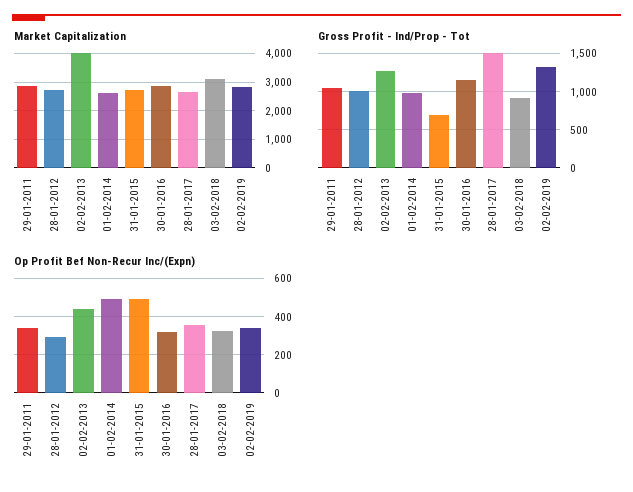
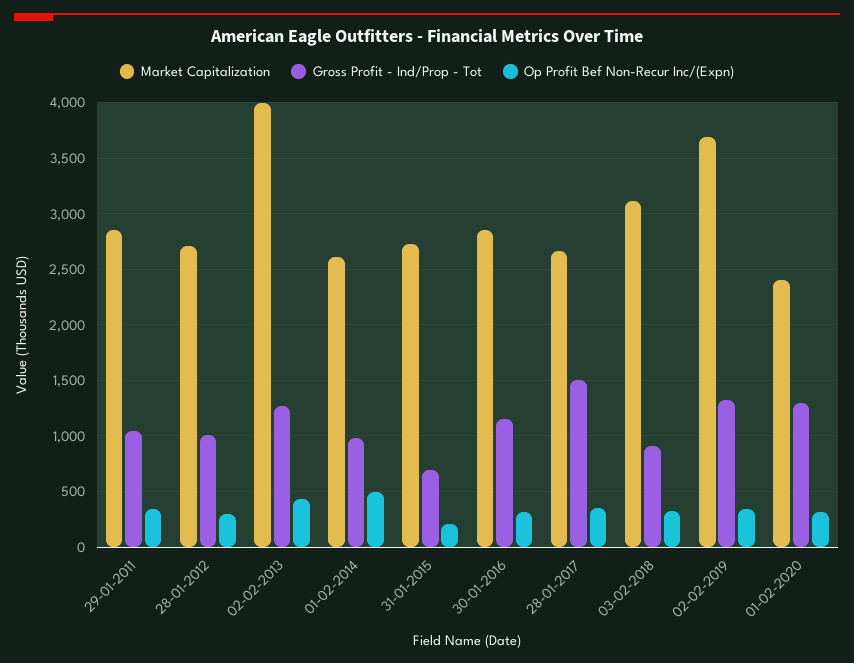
Market Capitalization, 02-02-2019: 2750 -> 3700
Op Profit Bef Non-Recur Inc/(Expn), 31-01-2015: 500 -> 200
Market Capitalization, 01-02-2020: none -> 2400
Gross Profit - Ind/Prop - Tot, 01-02-2020: none -> 1300
Op Profit Bef Non-Recur Inc/(Expn), 01-02-2020: none -> 300

